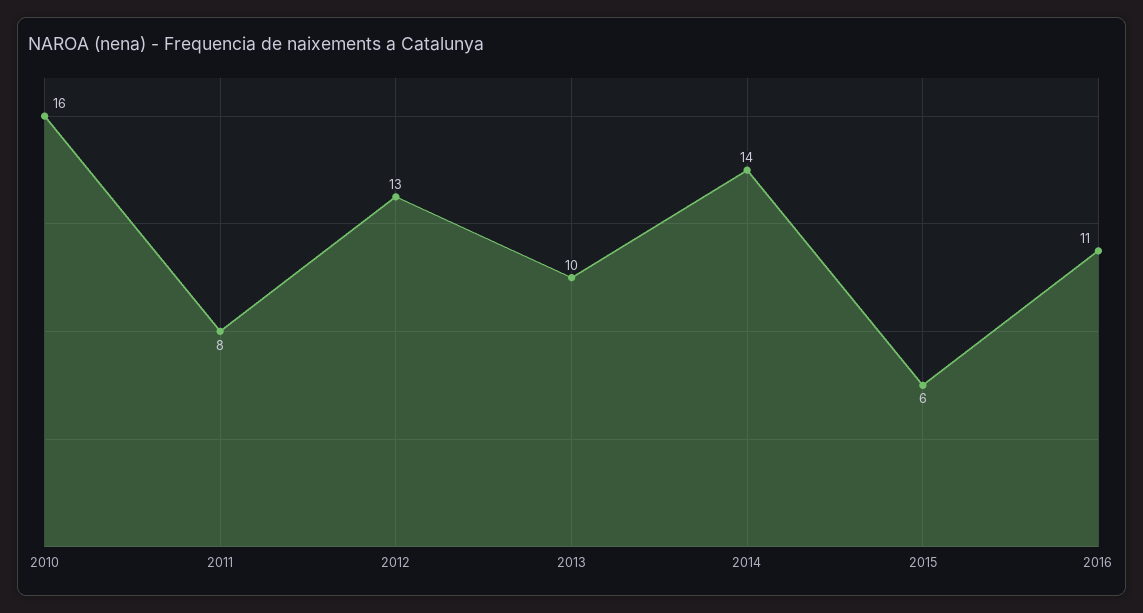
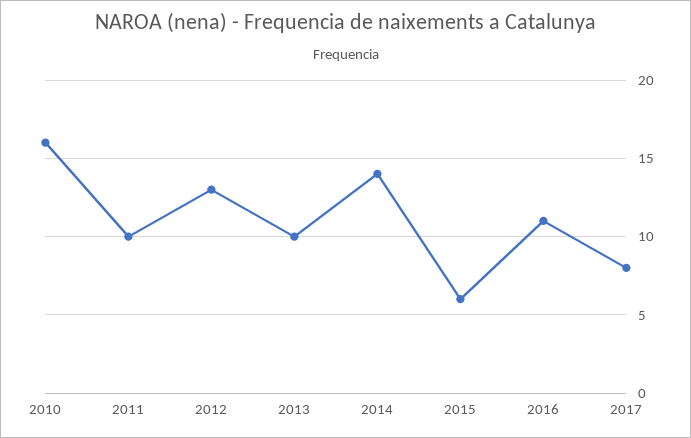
2011: 8 -> 10
2017: none -> 8

